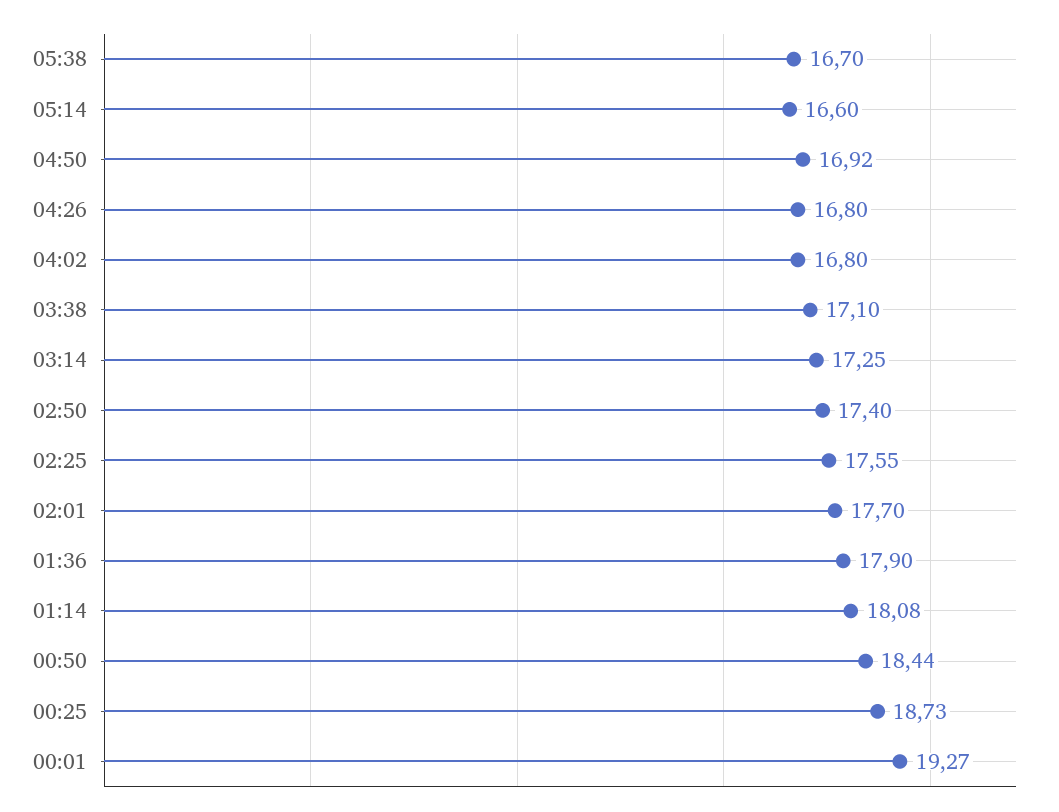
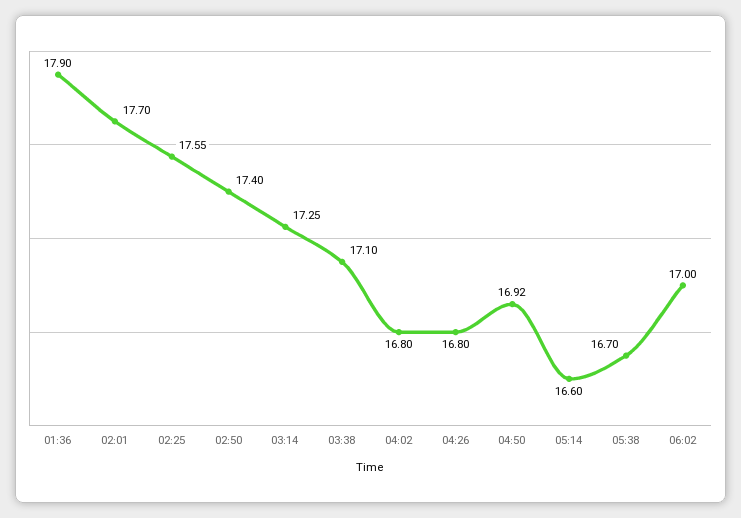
01:14: 18.08 -> none
00:50: 18.44 -> none
00:25: 18.73 -> none
00:01: 19.27 -> none
06:02: none -> 17

